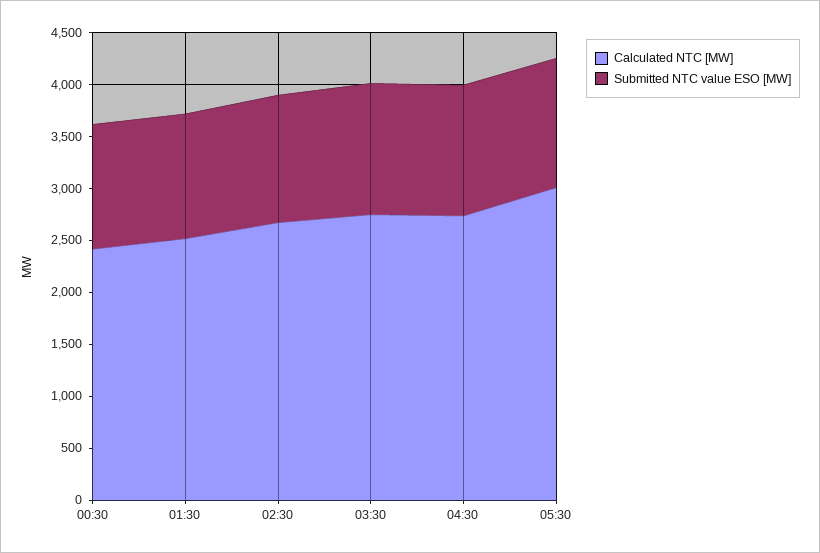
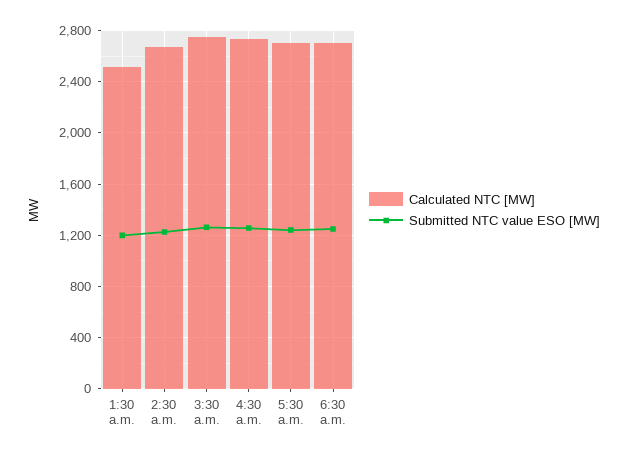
Calculated NTC [MW], 00:30: 2400 -> none
Submitted NTC value ESO [MW], 00:30: 1200 -> none
Calculated NTC [MW], 05:30: 3000 -> 2700
Calculated NTC [MW], 6:30 a.m.: none -> 2700
Submitted NTC value ESO [MW], 6:30 a.m.: none -> 1250

